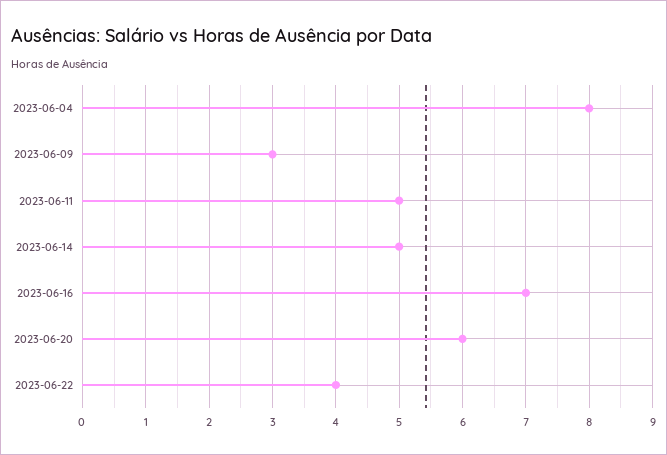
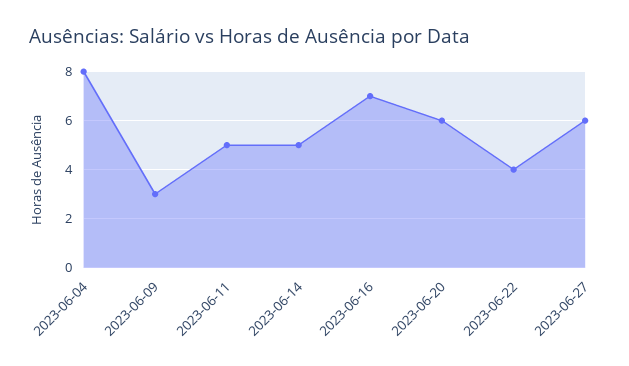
2023-06-27: none -> 6

